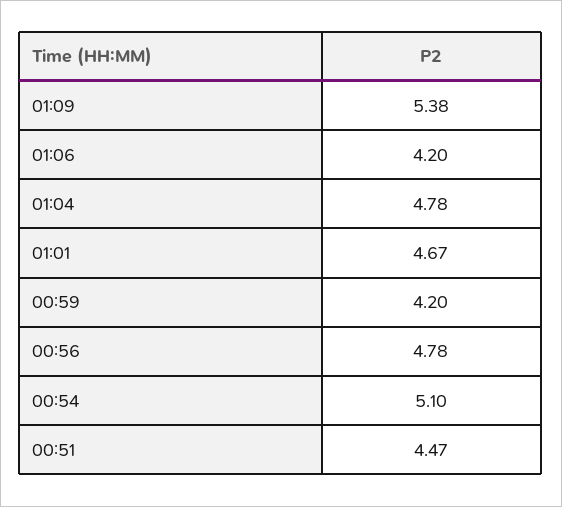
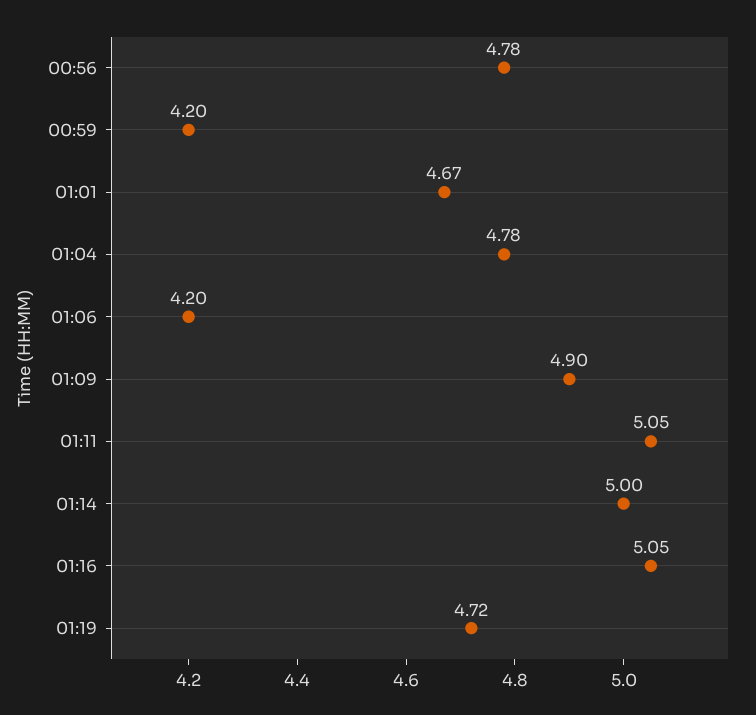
01:09: 5.38 -> 4.9
00:54: 5.1 -> none
00:51: 4.47 -> none
01:11: none -> 5.05
01:14: none -> 5
01:16: none -> 5.05
01:19: none -> 4.72

